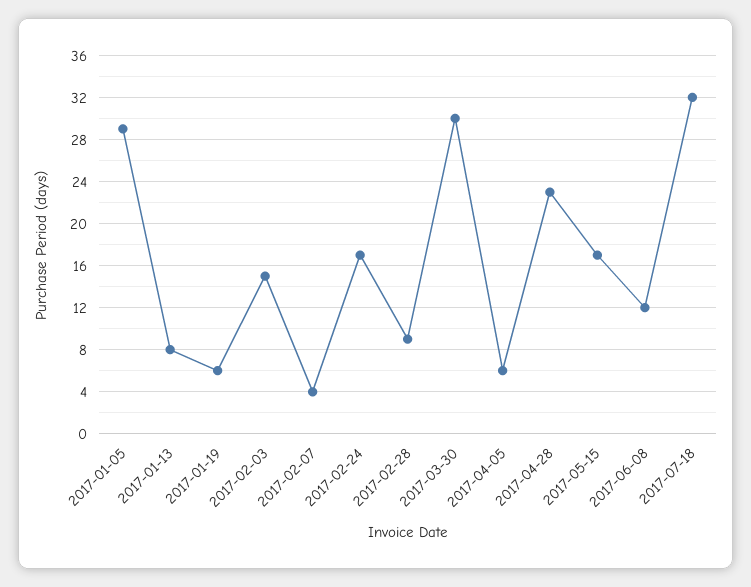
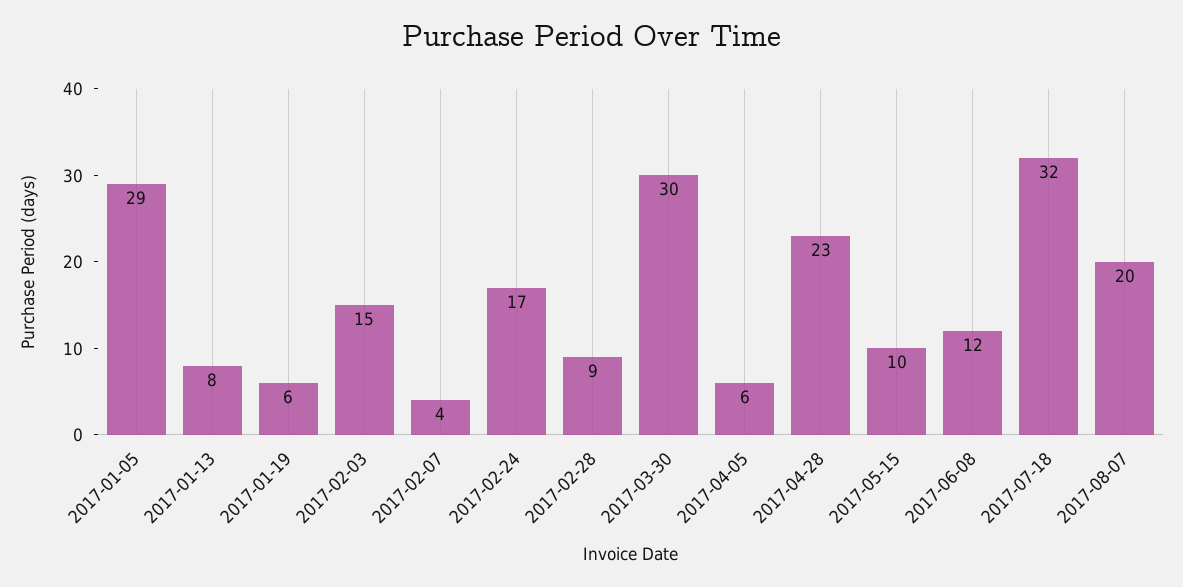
2017-05-15: 17 -> 10
2017-08-07: none -> 20

